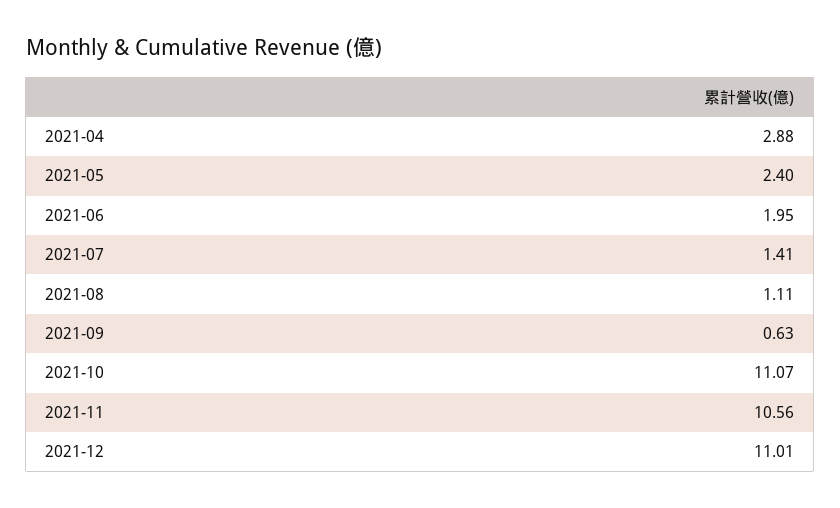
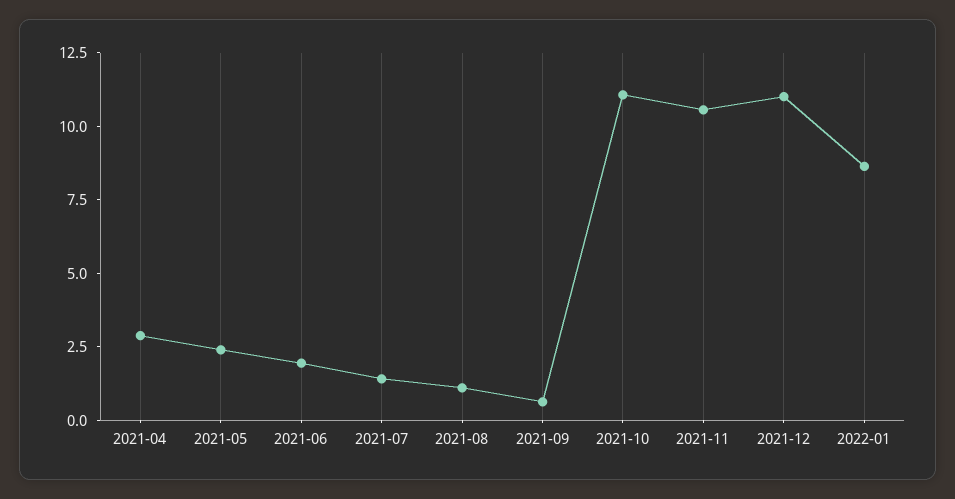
2022-01: none -> 8.5

